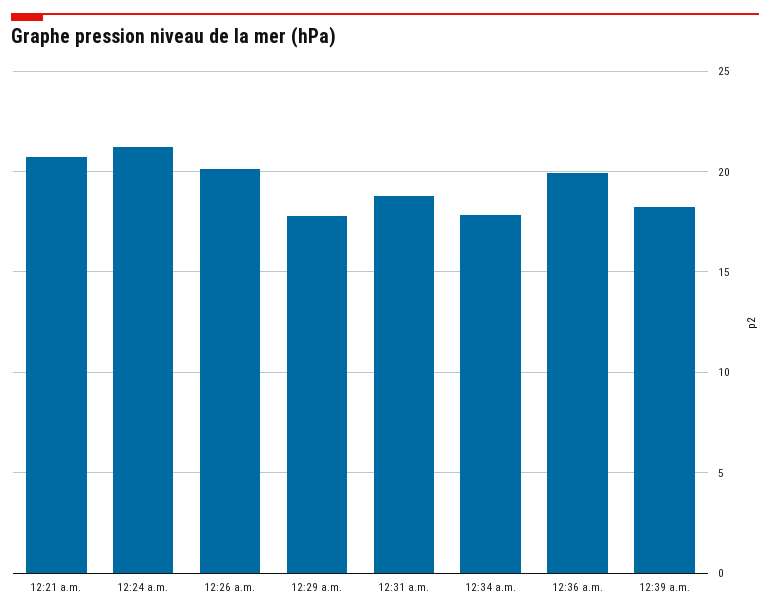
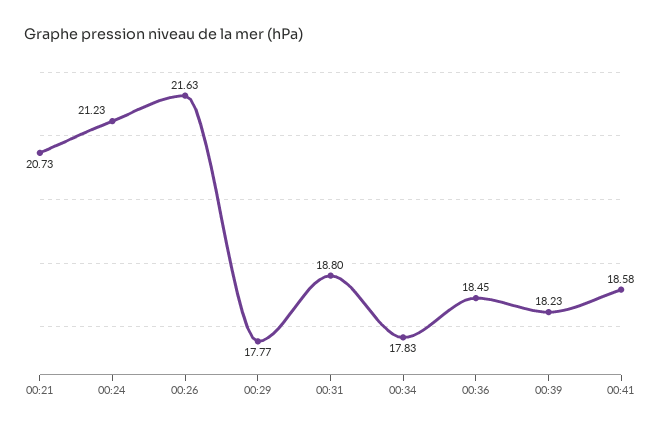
12:26 a.m.: 20 -> 21.63
12:36 a.m.: 20 -> 18.45
00:41: none -> 18.58

